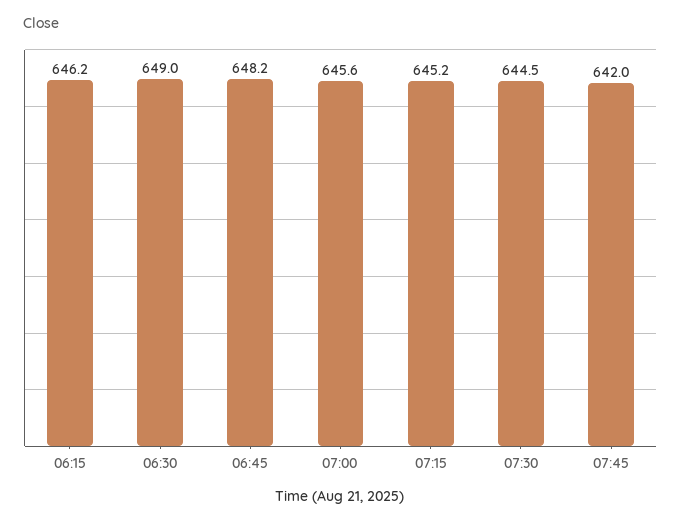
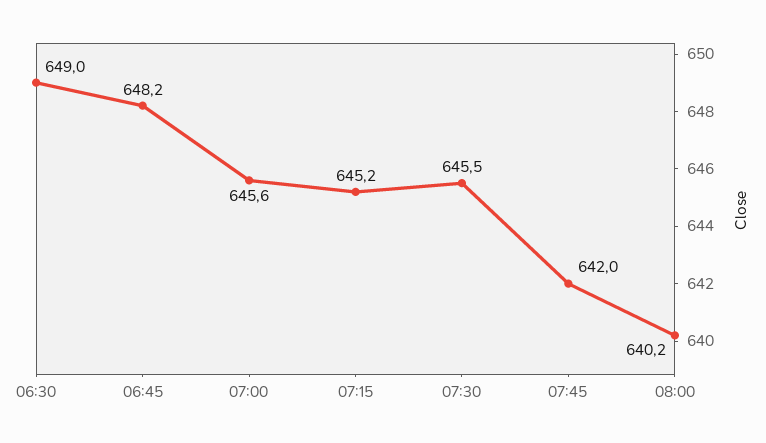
06:15: 646.2 -> none
07:30: 644.5 -> 645.5
08:00: none -> 640.2

